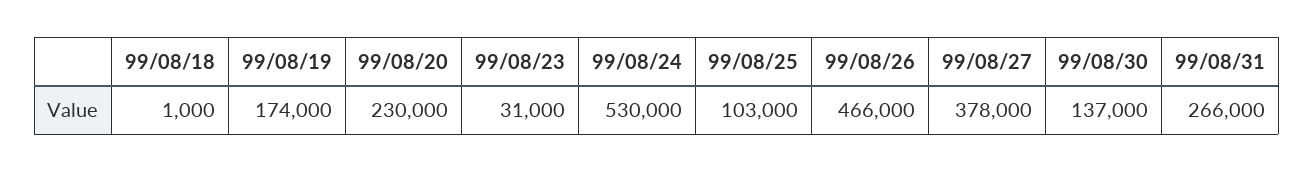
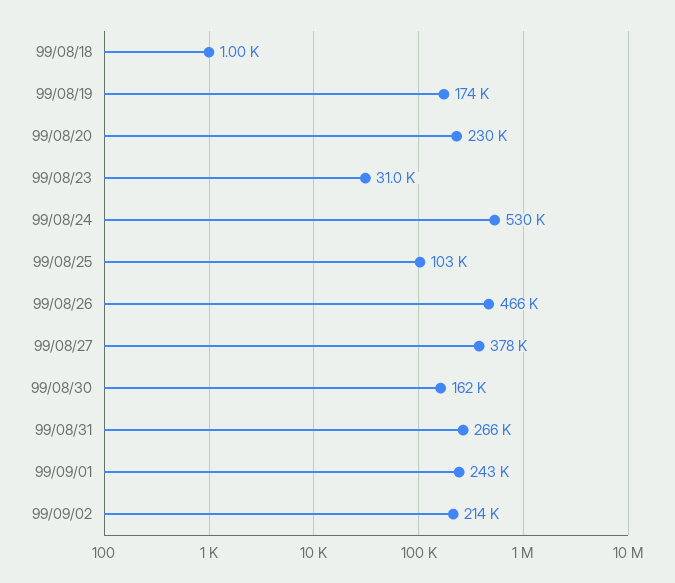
99/08/30: 137000 -> 162000
99/09/01: none -> 243000
99/09/02: none -> 214000

